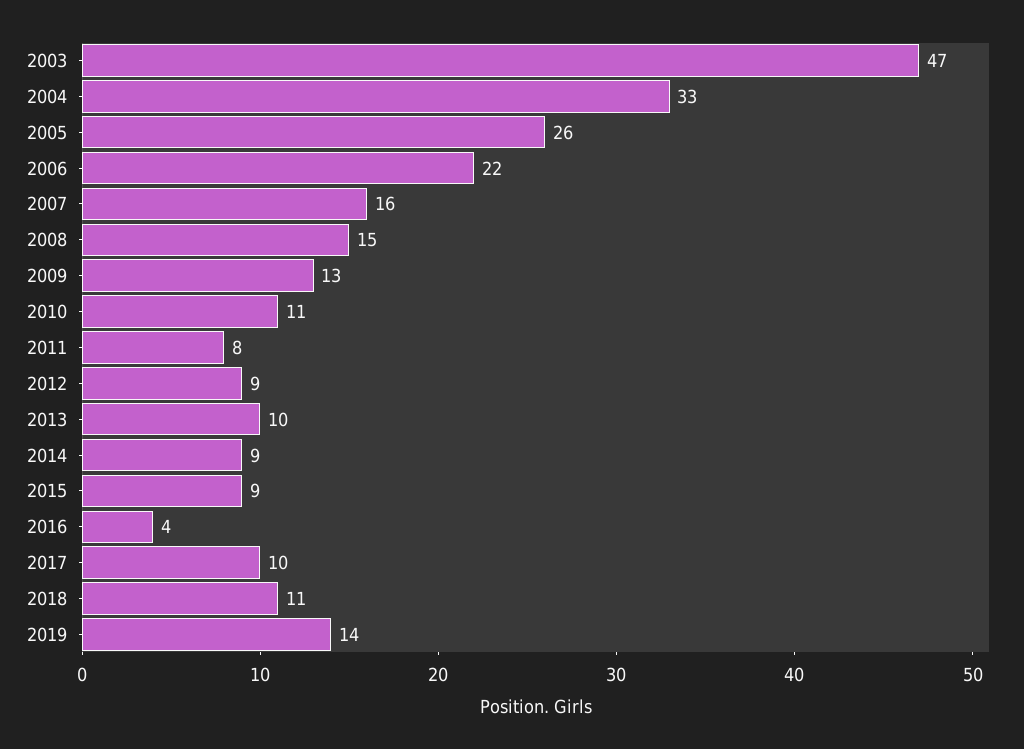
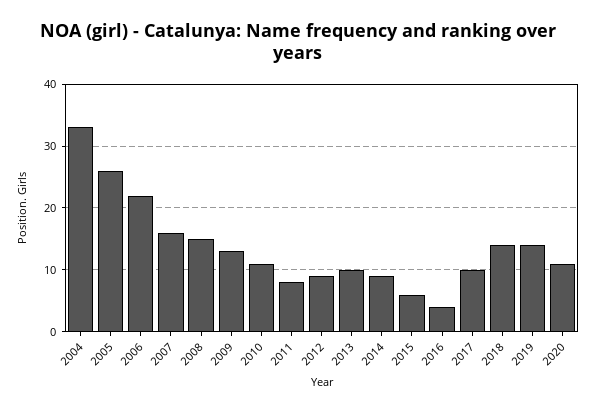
2003: 47 -> none
2015: 9 -> 6
2018: 11 -> 14
2020: none -> 11

